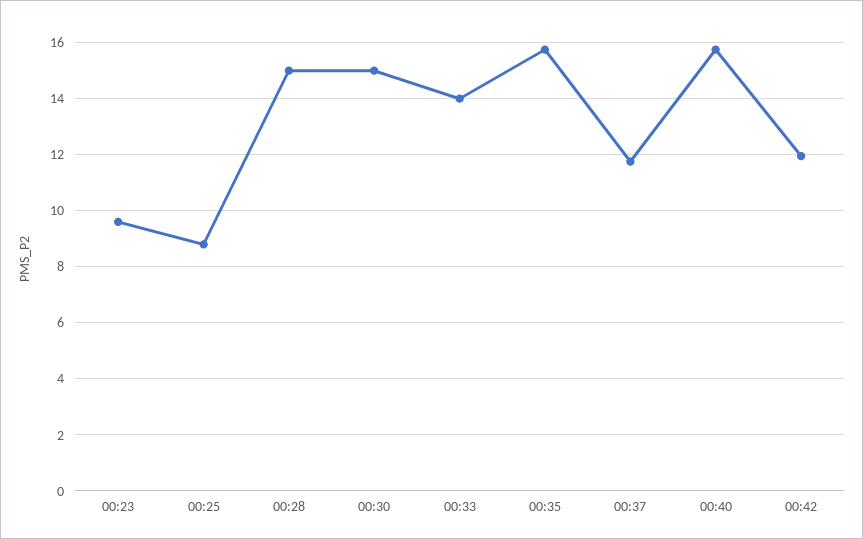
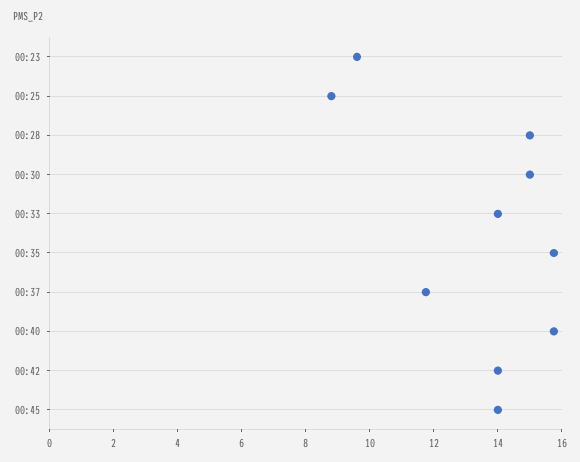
00:42: 12 -> 14
00:45: none -> 14

